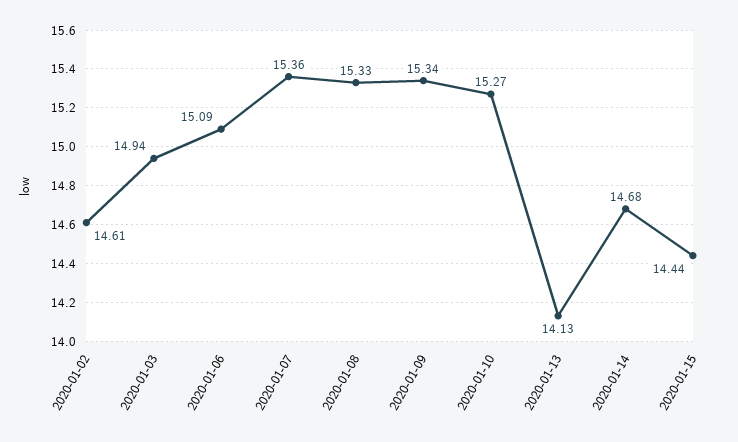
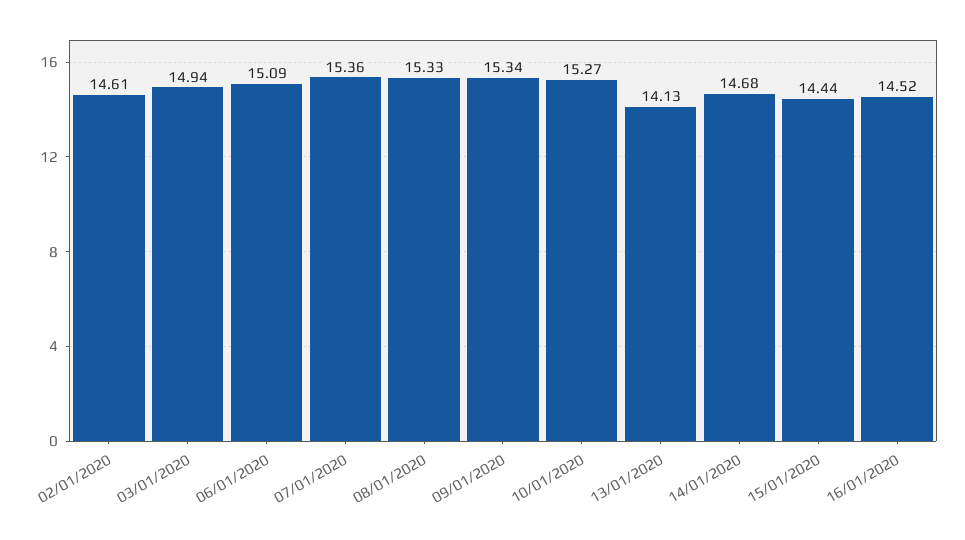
16/01/2020: none -> 14.52

